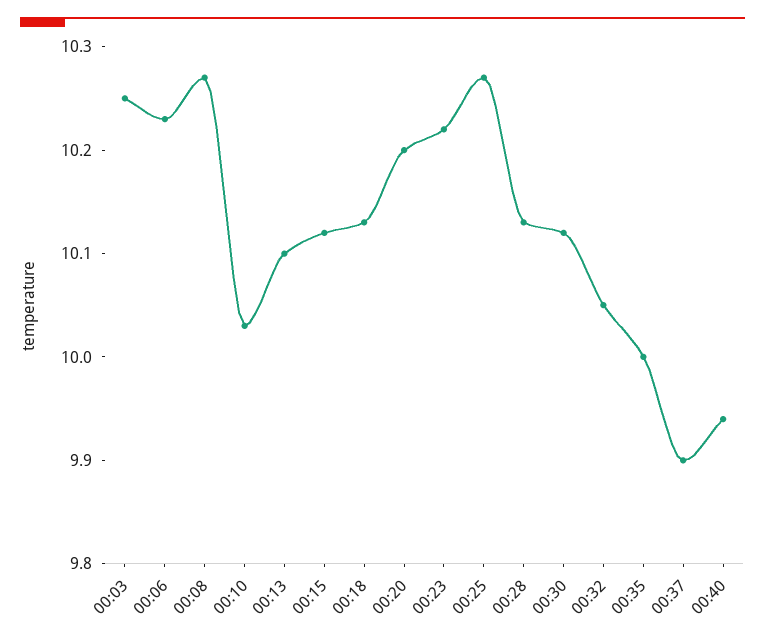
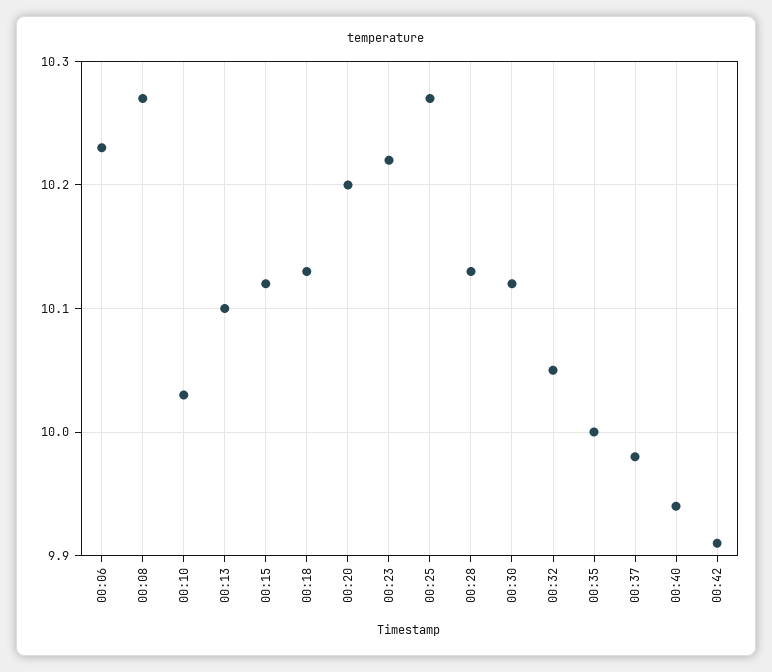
00:03: 10.25 -> none
00:37: 9.9 -> 9.98
00:42: none -> 9.91

